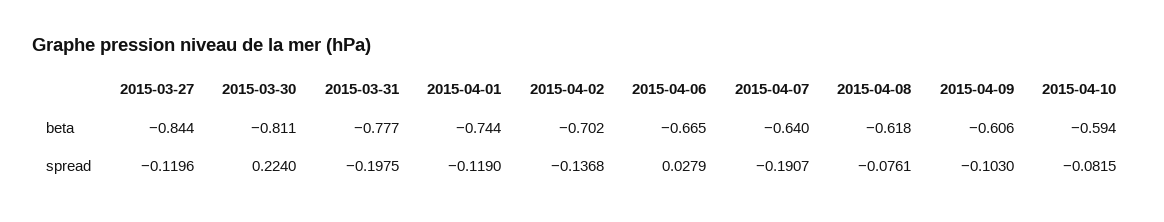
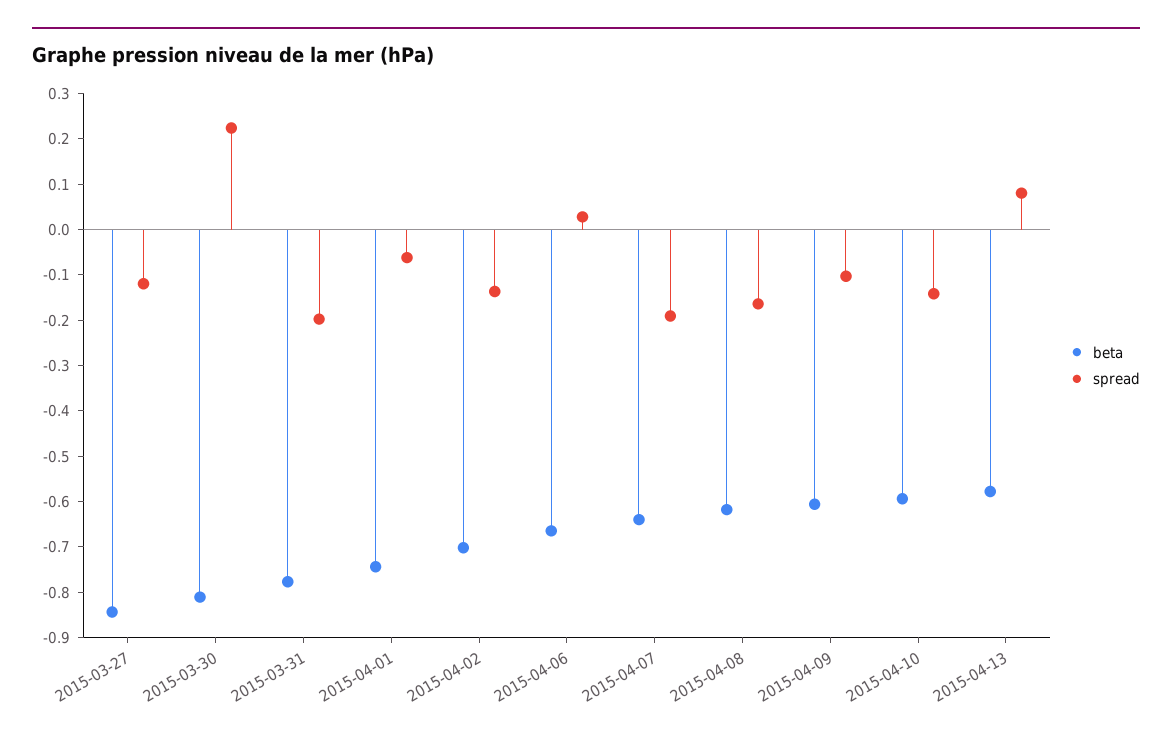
spread, 2015-04-01: -0.119 -> -0.06
spread, 2015-04-08: -0.0761 -> -0.16
spread, 2015-04-10: -0.0815 -> -0.14
beta, 2015-04-13: none -> -0.58
spread, 2015-04-13: none -> 0.08

